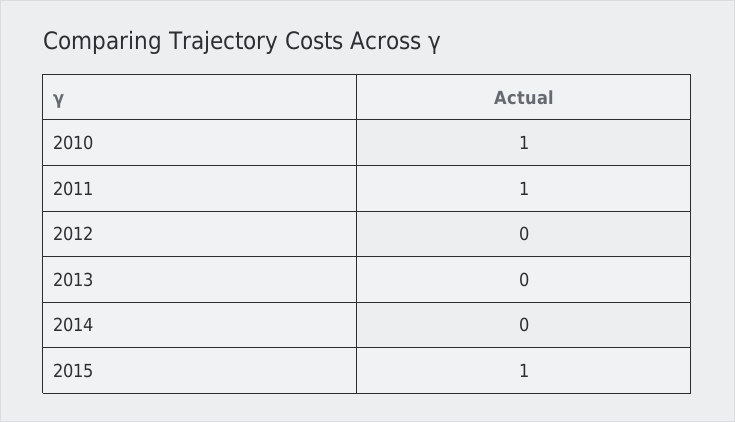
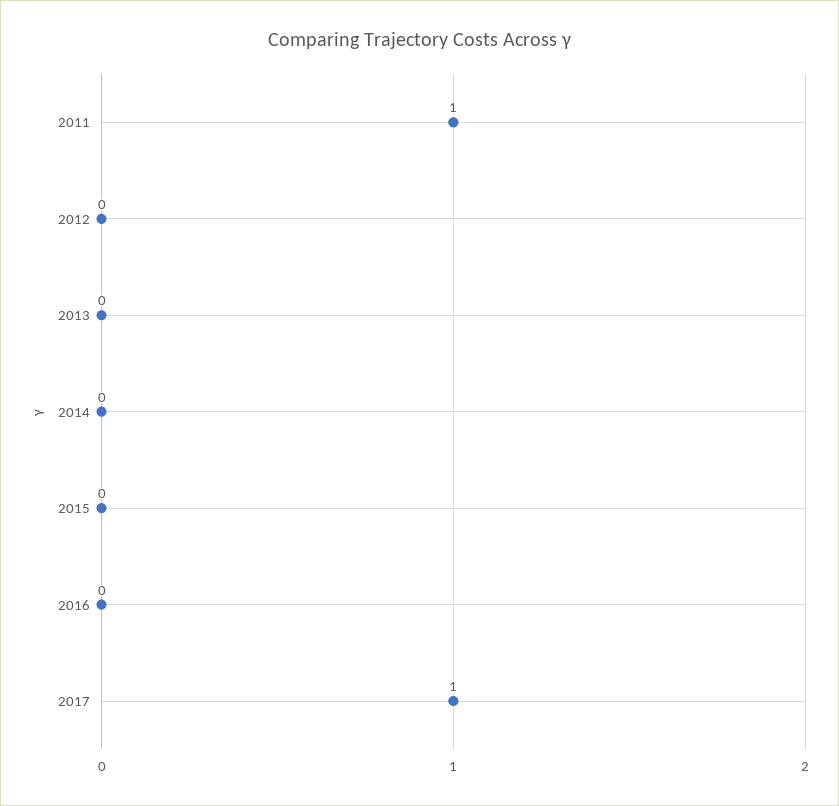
2010: 1 -> none
2015: 1 -> 0
2016: none -> 0
2017: none -> 1

